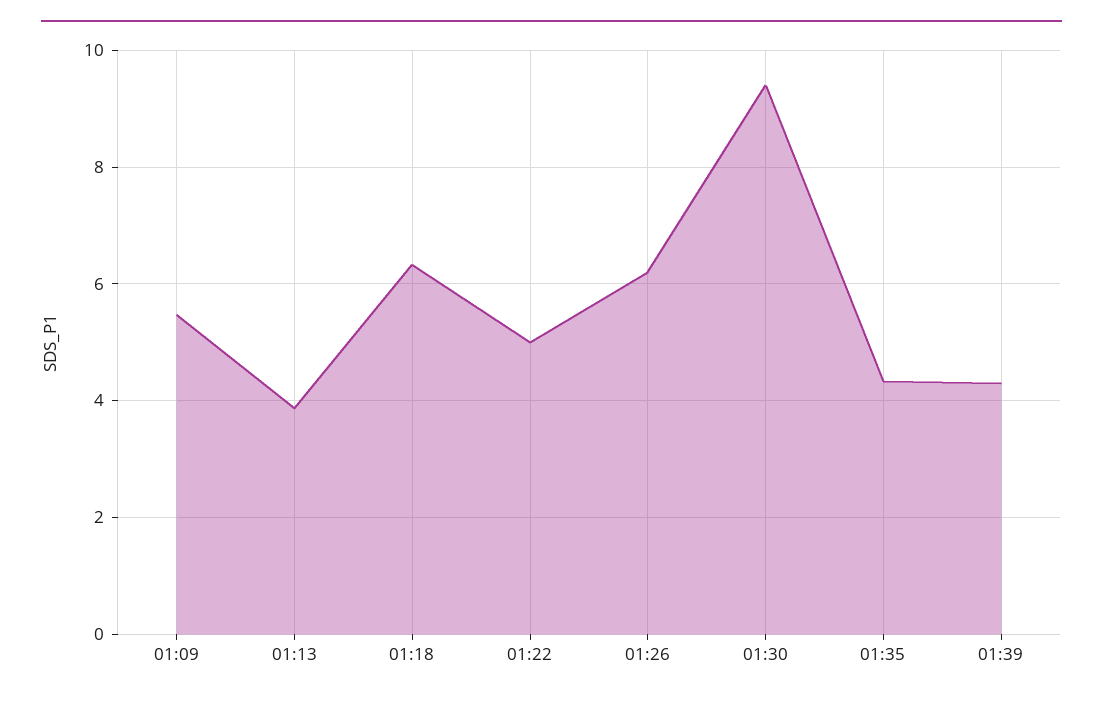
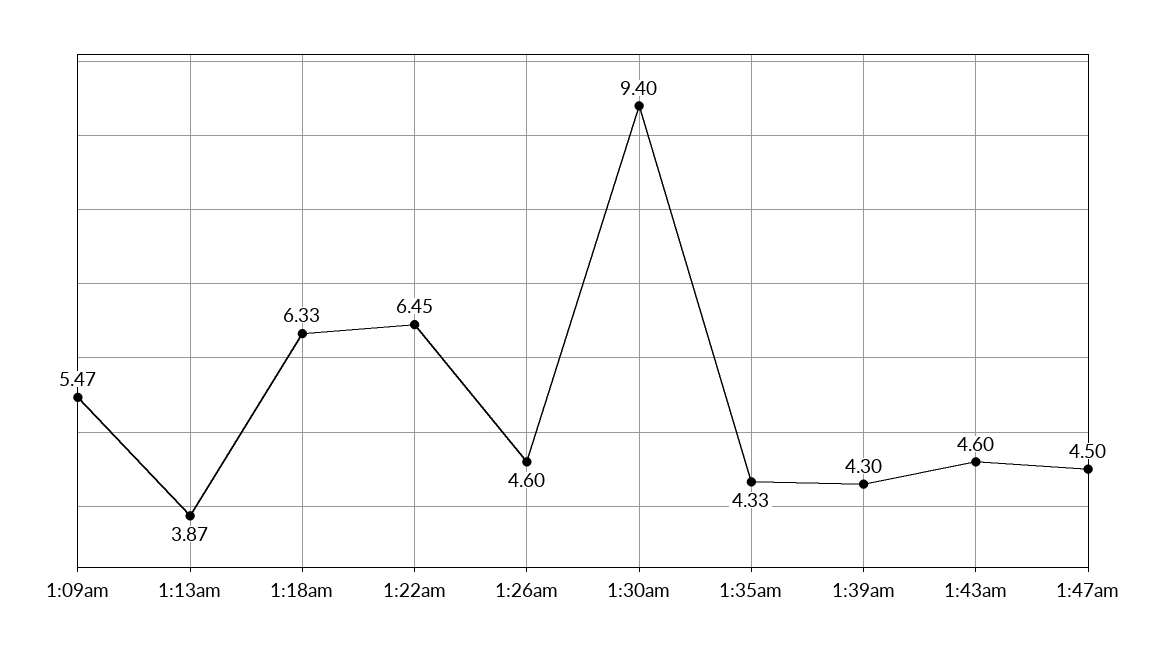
01:22: 5 -> 6.45
01:26: 6.2 -> 4.6
1:43am: none -> 4.6
1:47am: none -> 4.5

